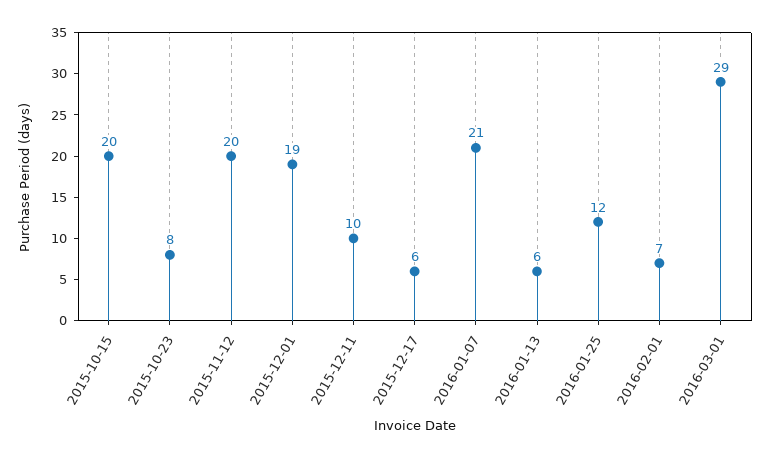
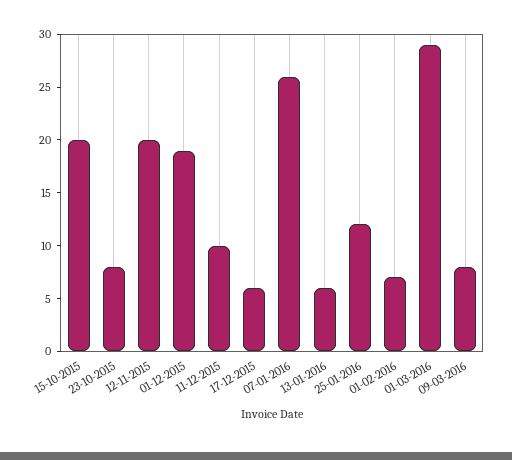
2016-01-07: 21 -> 26
09-03-2016: none -> 8

